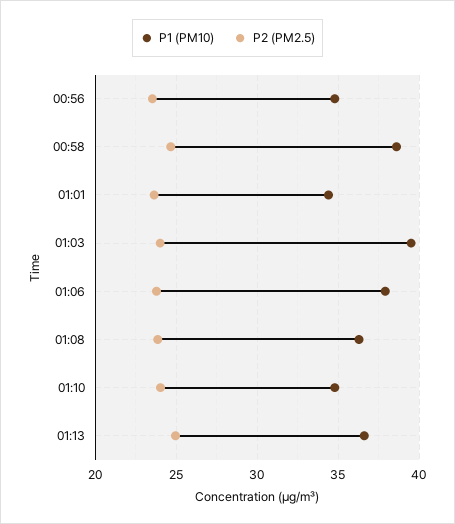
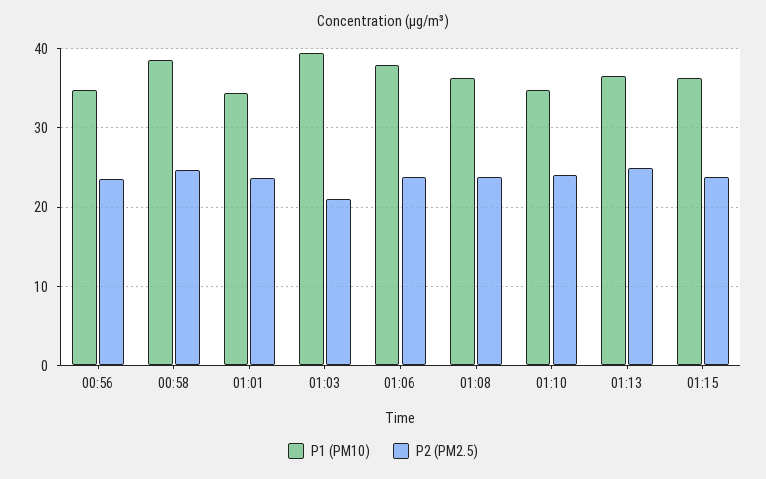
P2 (PM2.5), 01:03: 24 -> 21
P1 (PM10), 01:15: none -> 36
P2 (PM2.5), 01:15: none -> 24

